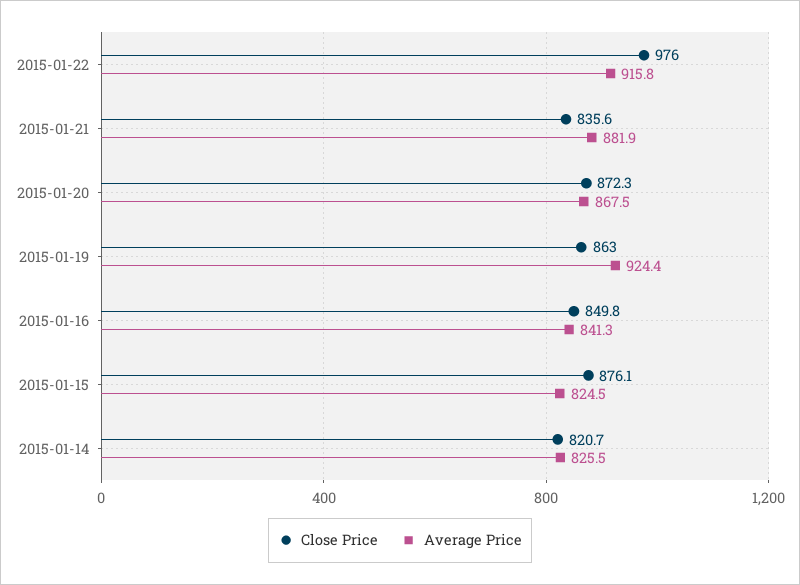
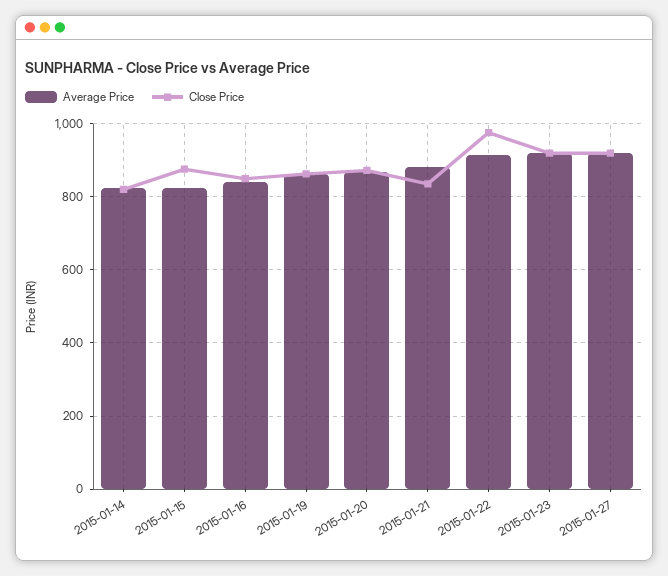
Average Price, 2015-01-19: 924.4 -> 860
Average Price, 2015-01-23: none -> 920
Close Price, 2015-01-23: none -> 920
Average Price, 2015-01-27: none -> 920
Close Price, 2015-01-27: none -> 920

